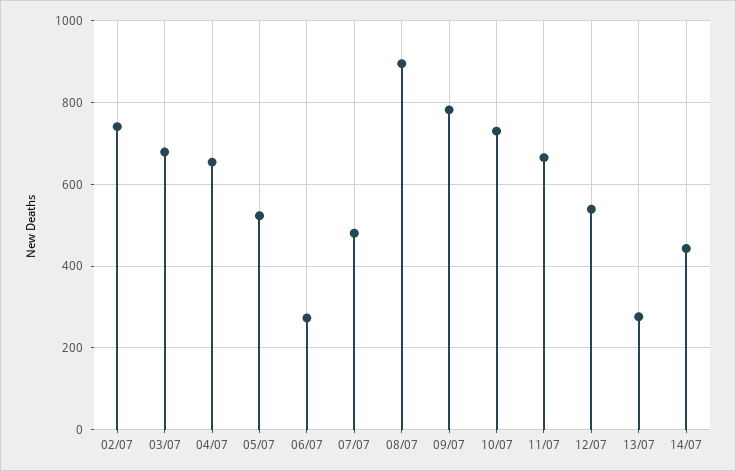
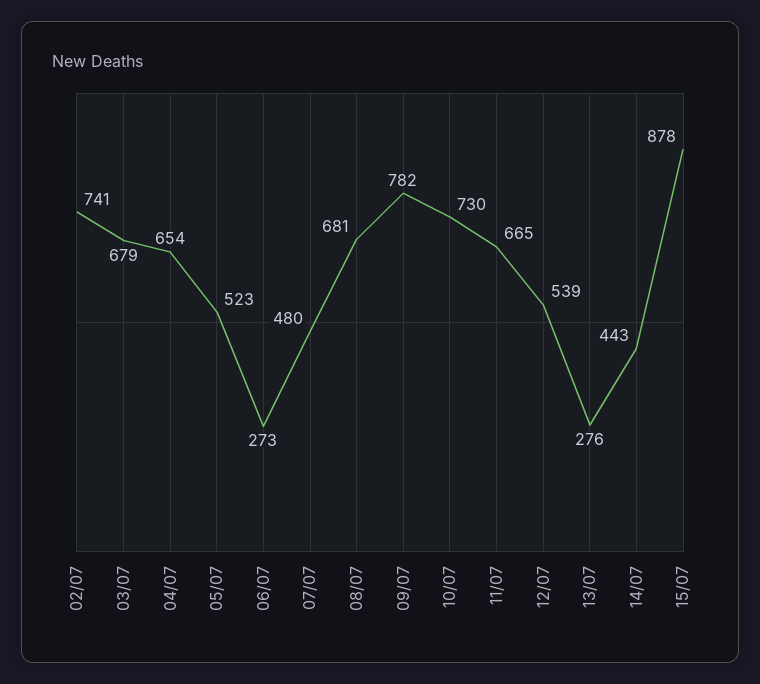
08/07: 900 -> 681
15/07: none -> 878

